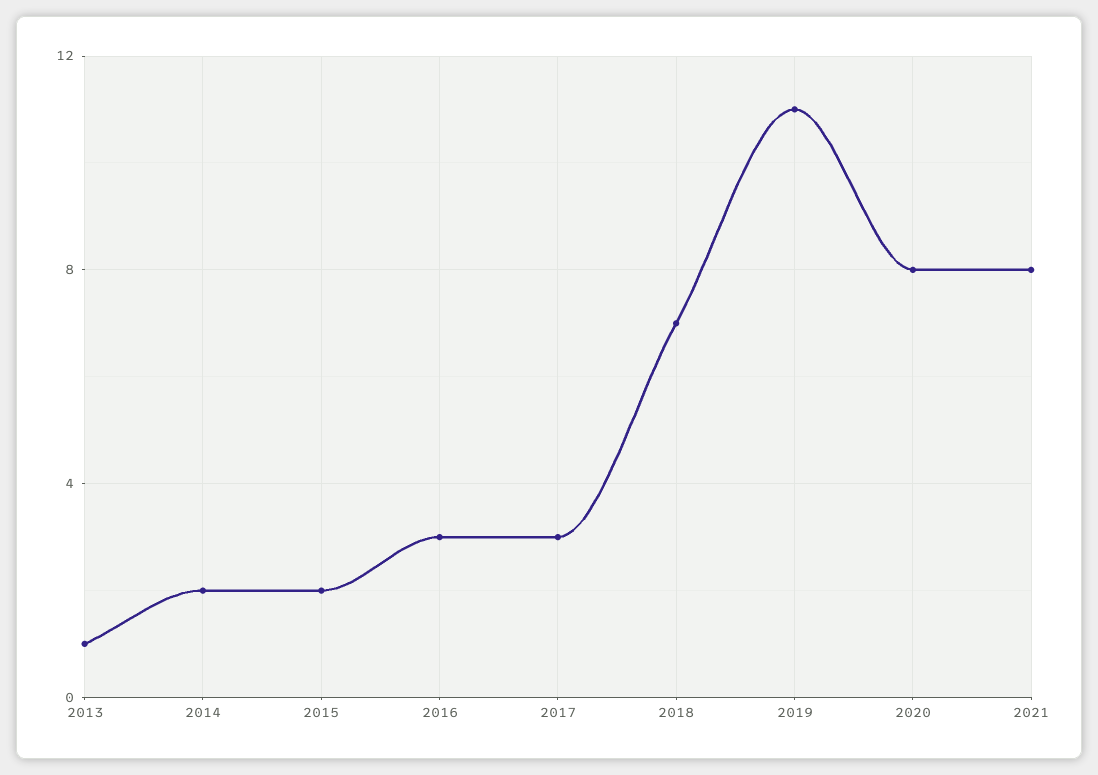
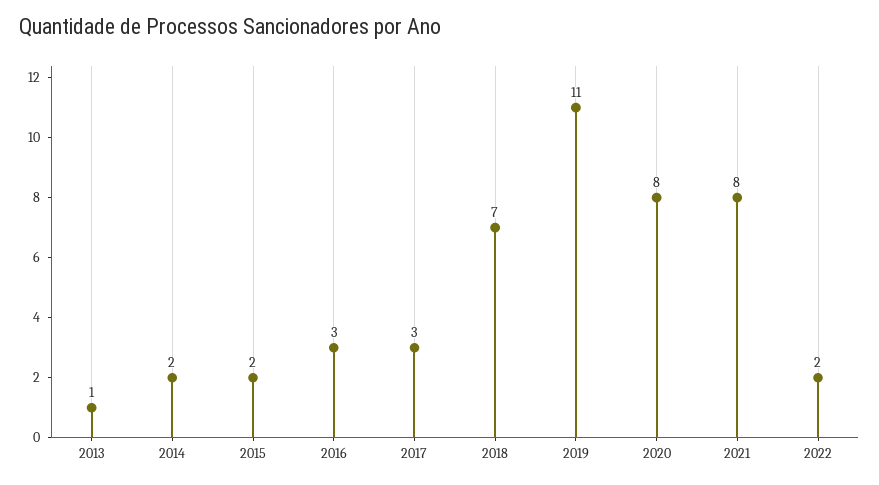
2022: none -> 2

